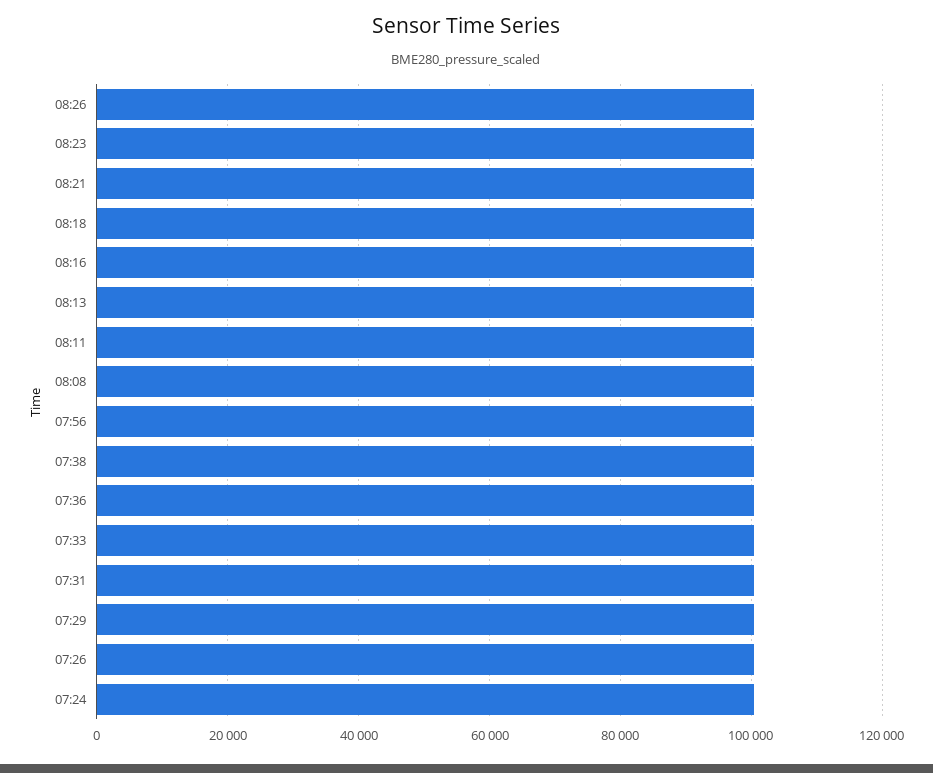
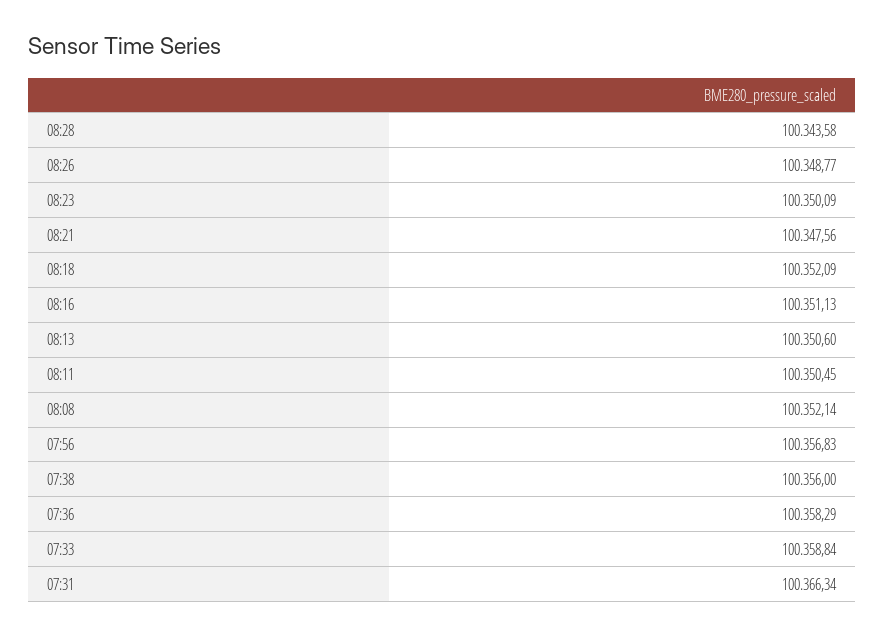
07:29: 100000 -> none
07:26: 100000 -> none
07:24: 100000 -> none
08:28: none -> 100343.58

